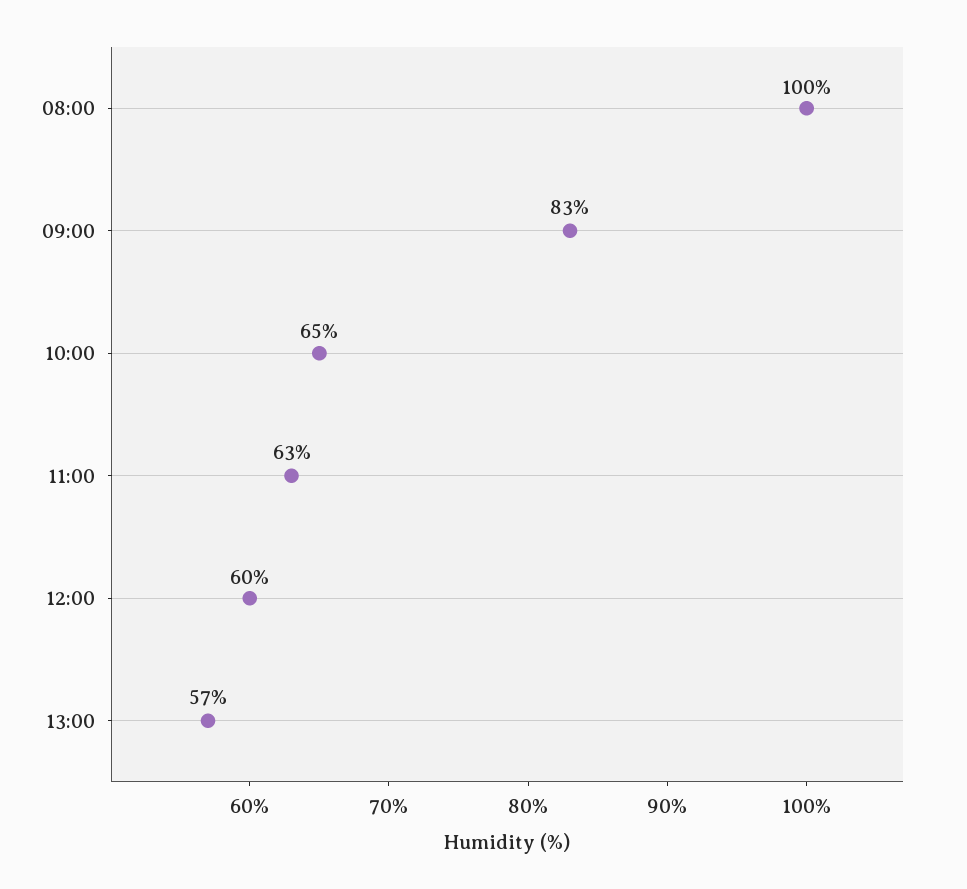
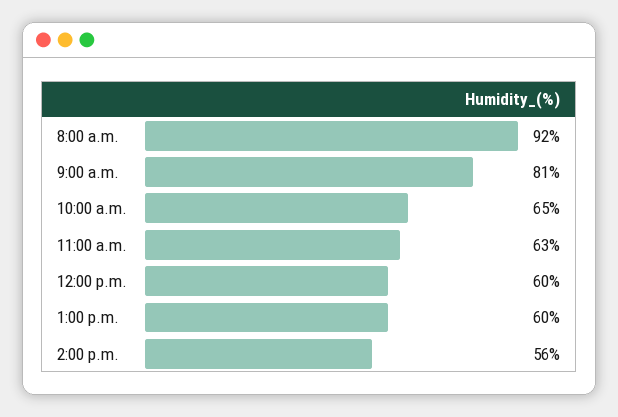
08:00: 100 -> 92
09:00: 83 -> 81
13:00: 57 -> 60
2:00 p.m.: none -> 56

